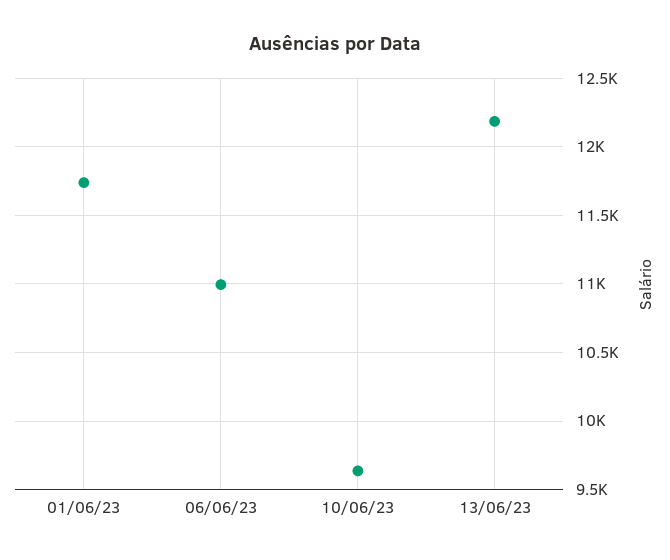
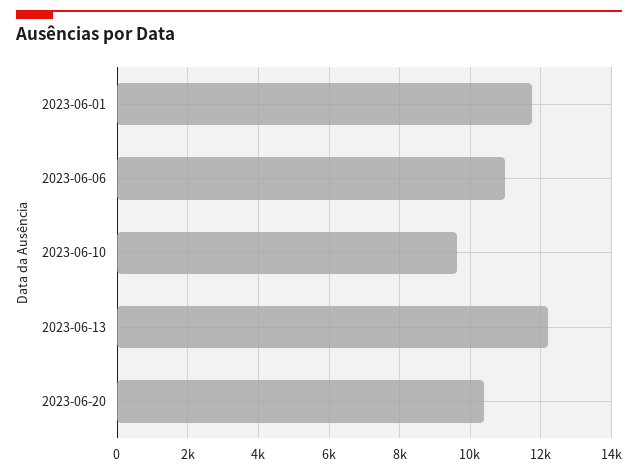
2023-06-20: none -> 10400

